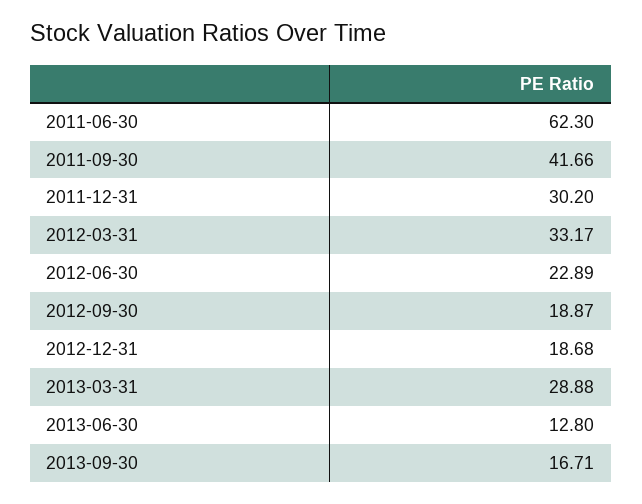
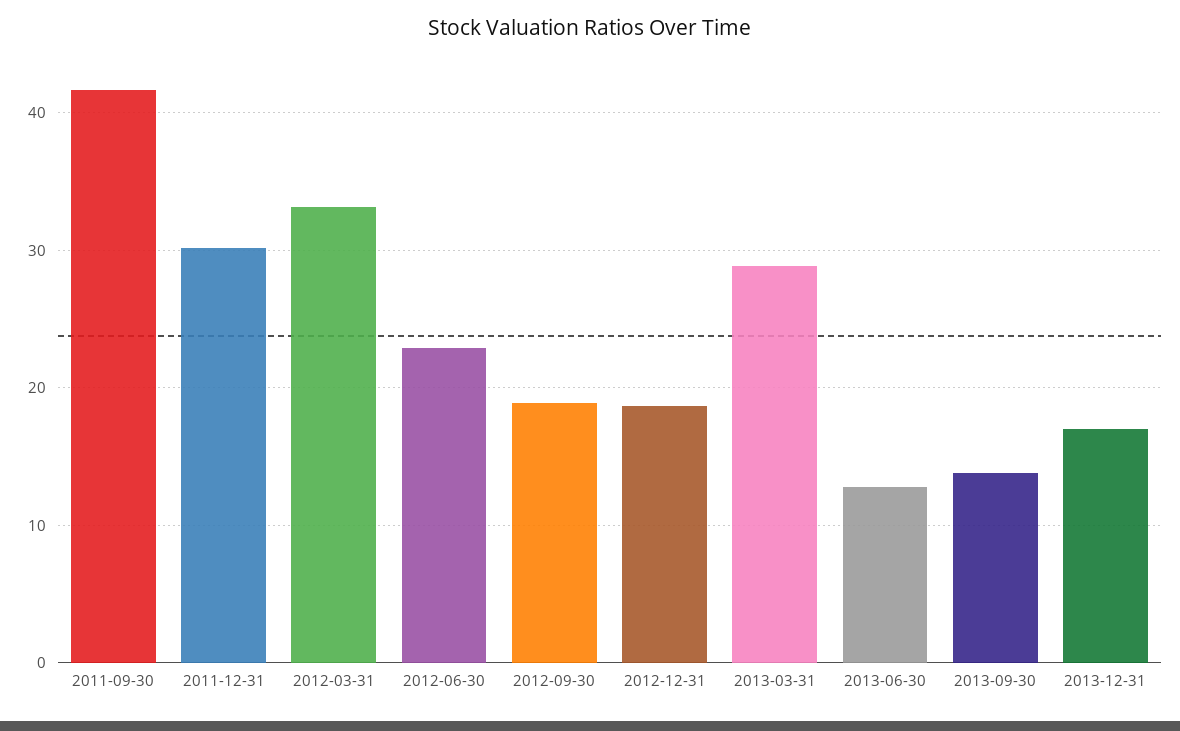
2011-06-30: 62.3 -> none
2013-09-30: 16.71 -> 14
2013-12-31: none -> 17

